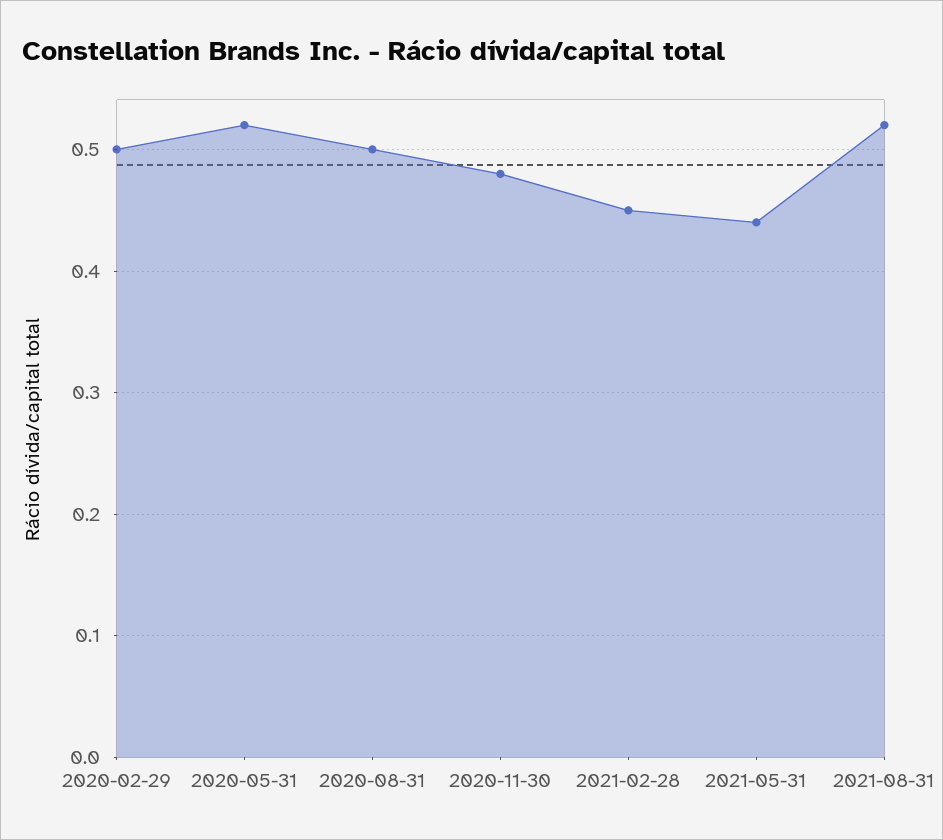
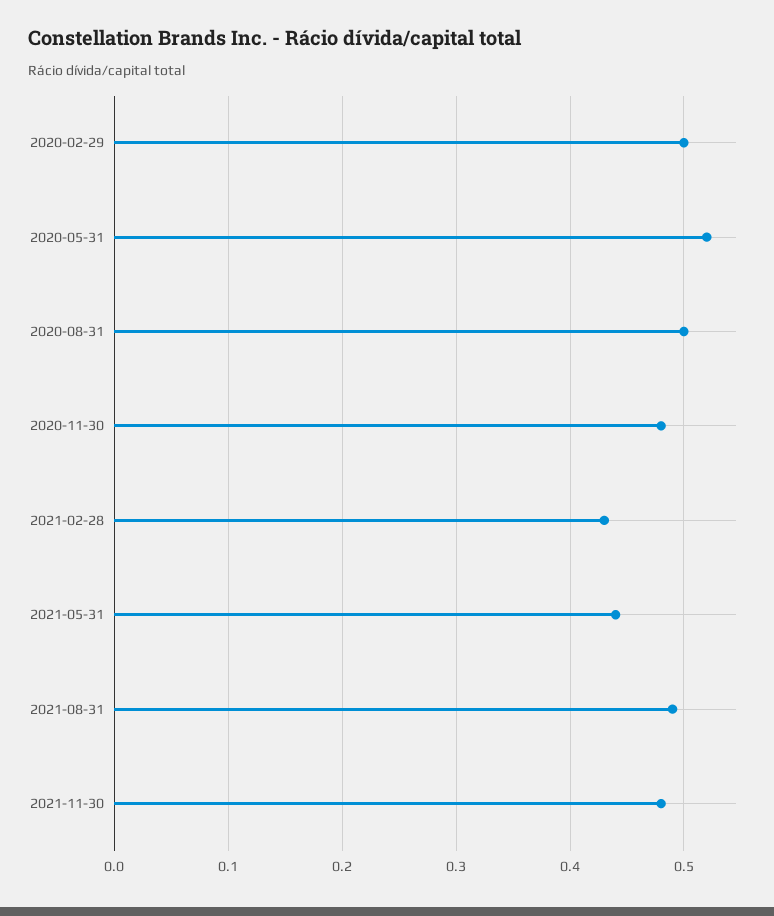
2021-02-28: 0.45 -> 0.43
2021-08-31: 0.52 -> 0.49
2021-11-30: none -> 0.48

